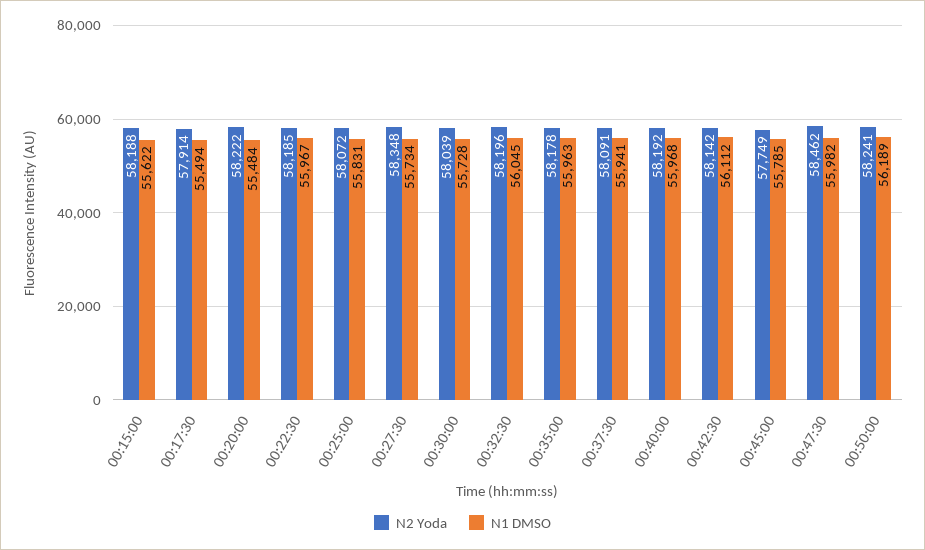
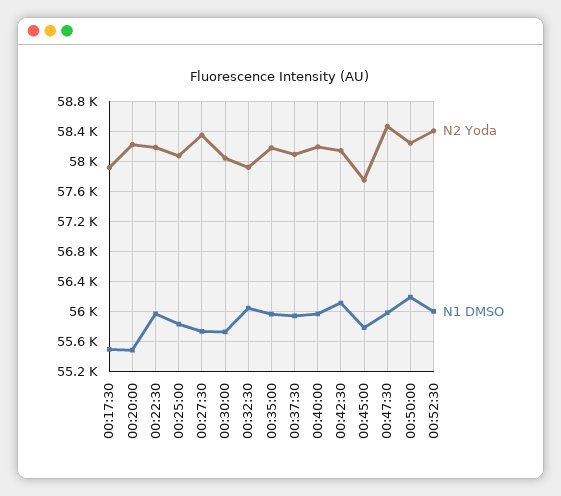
N2 Yoda, 00:15:00: 58188 -> none
N1 DMSO, 00:15:00: 55622 -> none
N2 Yoda, 00:32:30: 58196 -> 57900
N2 Yoda, 00:52:30: none -> 58400
N1 DMSO, 00:52:30: none -> 56000

